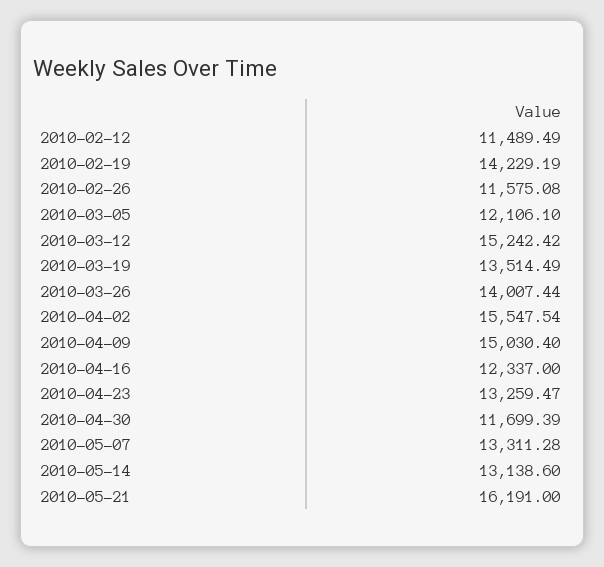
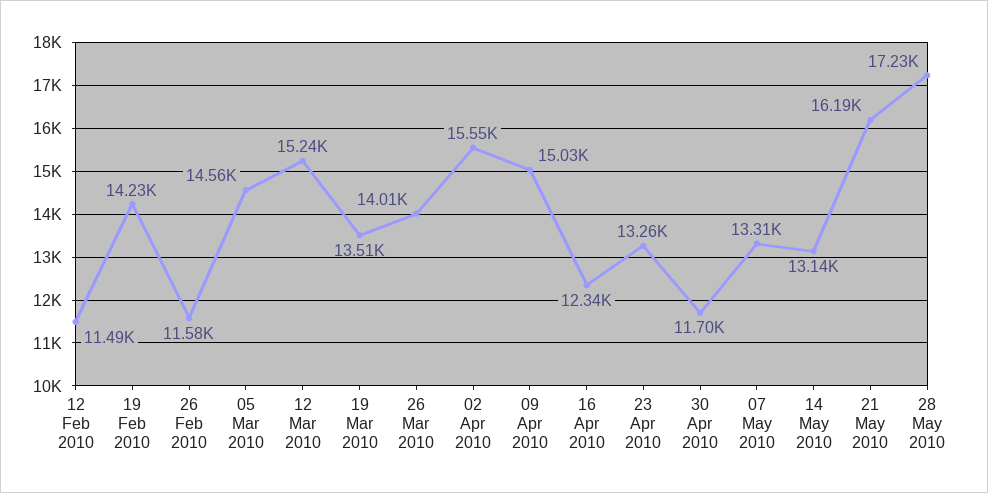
2010-03-05: 12106.1 -> 14560
28 May 2010: none -> 17230

